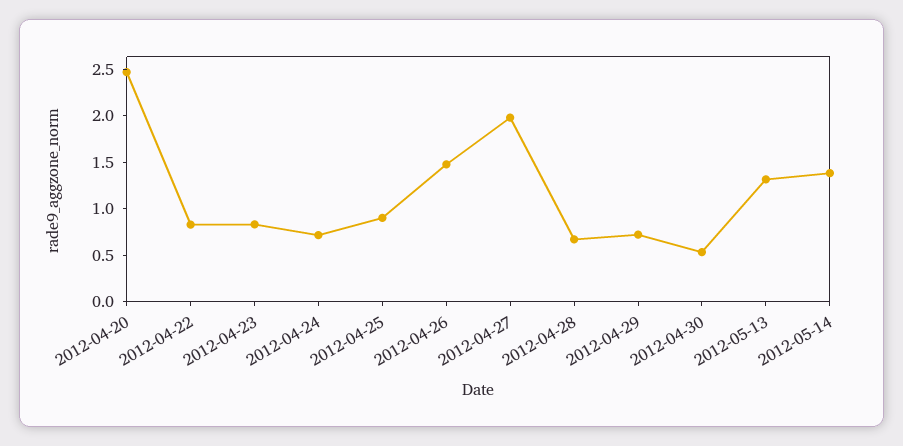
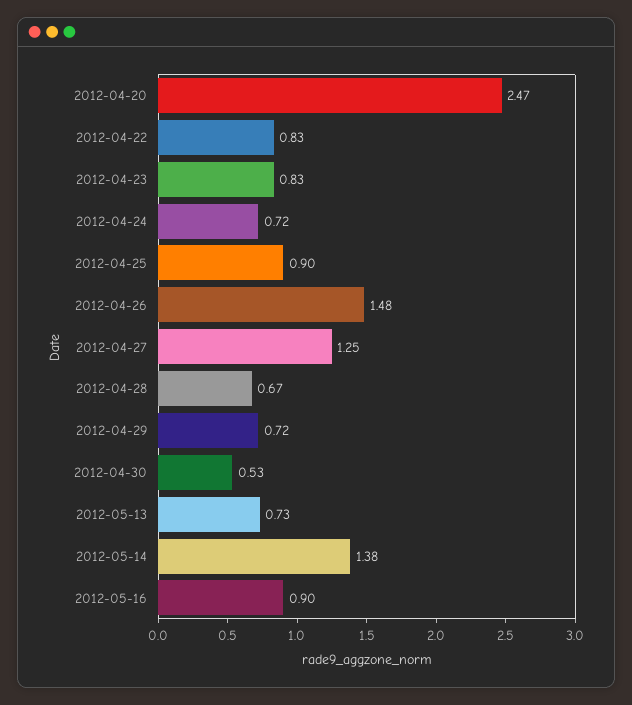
2012-04-27: 2 -> 1.25
2012-05-13: 1.3 -> 0.73
2012-05-16: none -> 0.9

